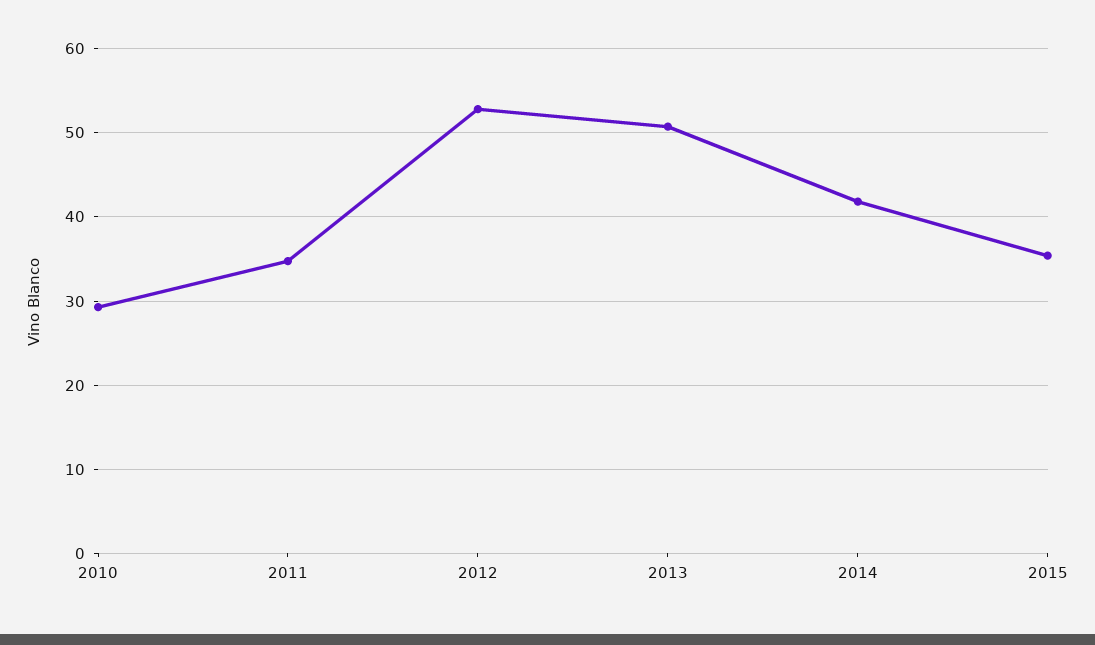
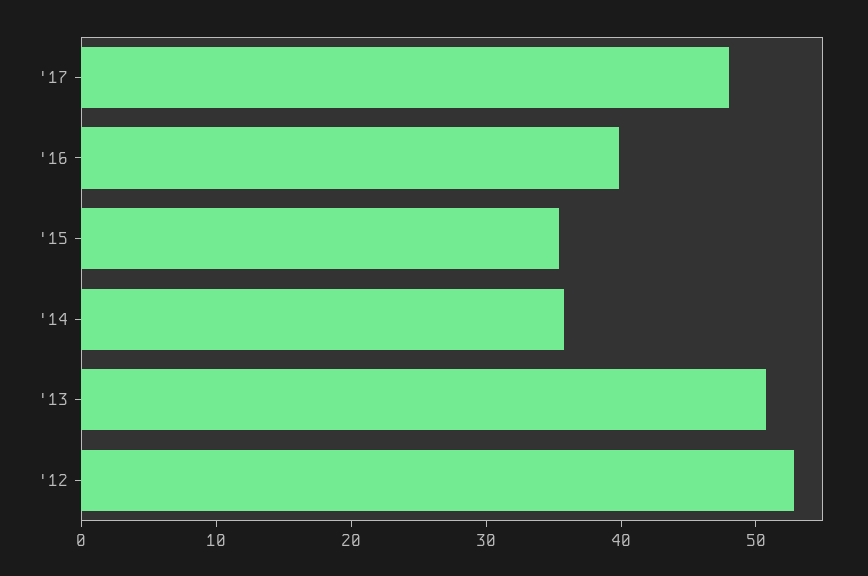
2010: 29 -> none
2011: 35 -> none
2014: 42 -> 36
'17: none -> 48
'16: none -> 40

